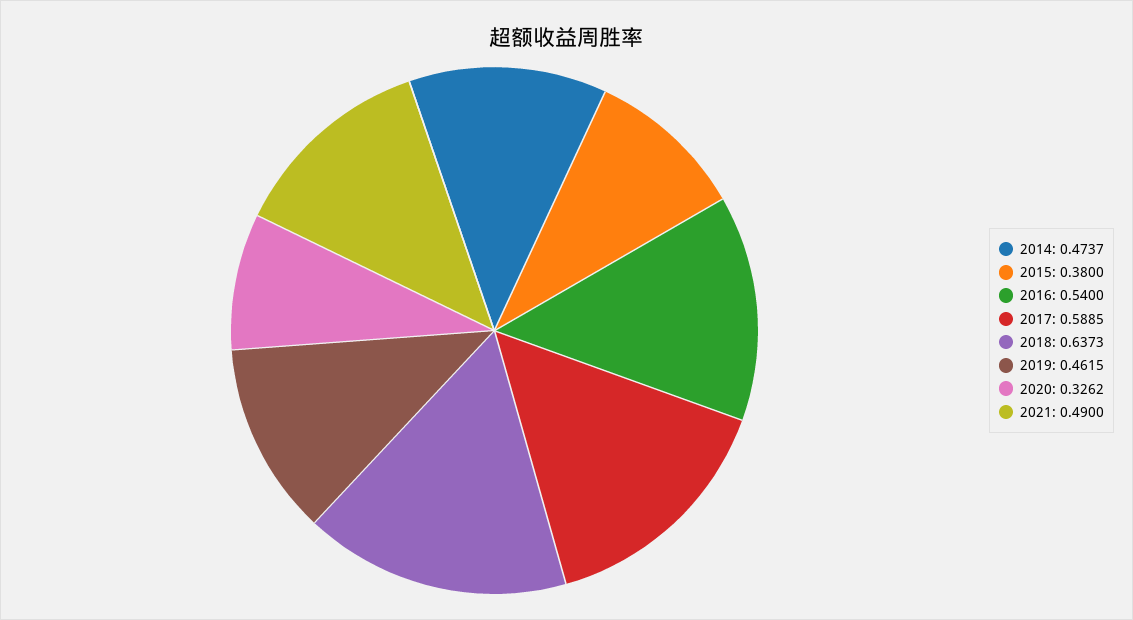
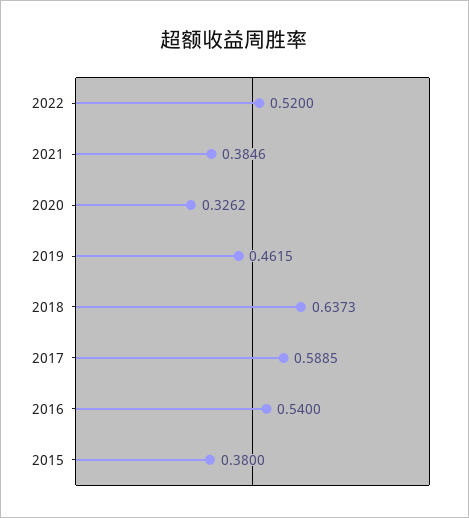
2014: 0.4737 -> none
2021: 0.49 -> 0.3846
2022: none -> 0.52

